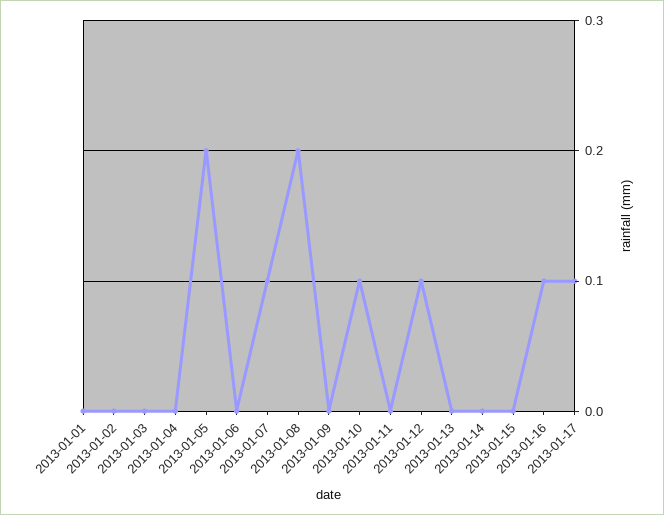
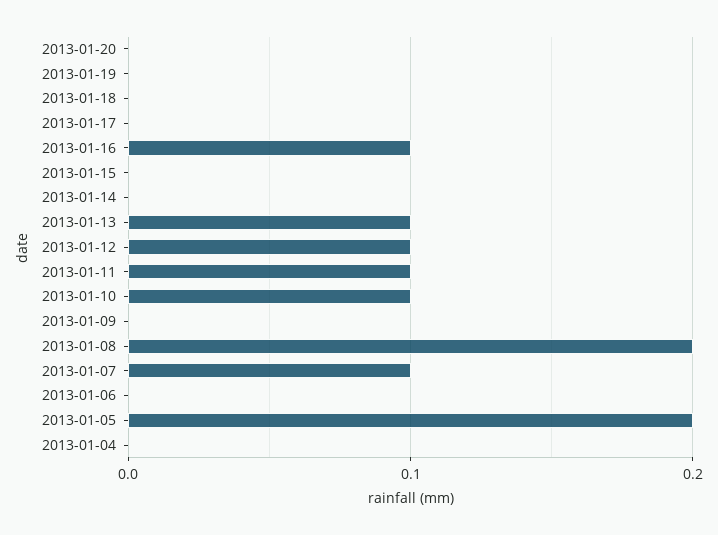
2013-01-01: 0 -> none
2013-01-02: 0 -> none
2013-01-03: 0 -> none
2013-01-11: 0 -> 0.1
2013-01-13: 0 -> 0.1
2013-01-17: 0.1 -> 0
2013-01-20: none -> 0
2013-01-19: none -> 0
2013-01-18: none -> 0

